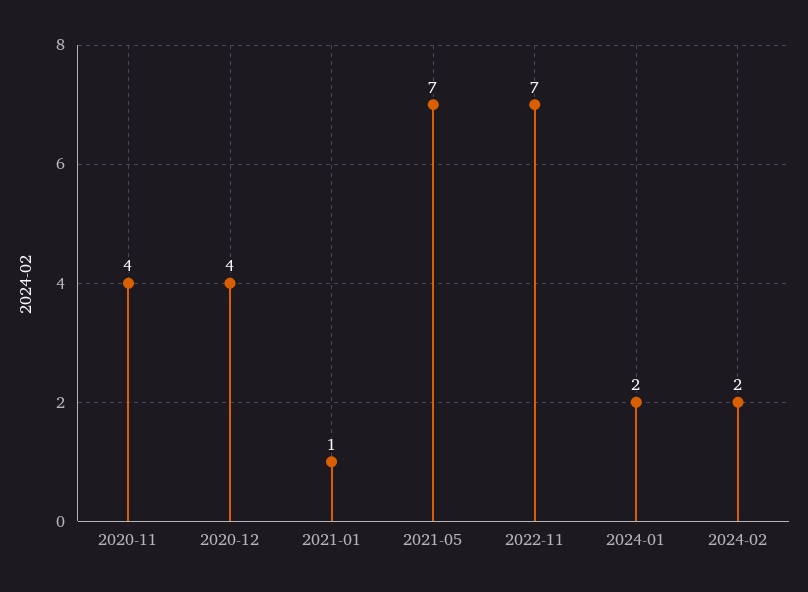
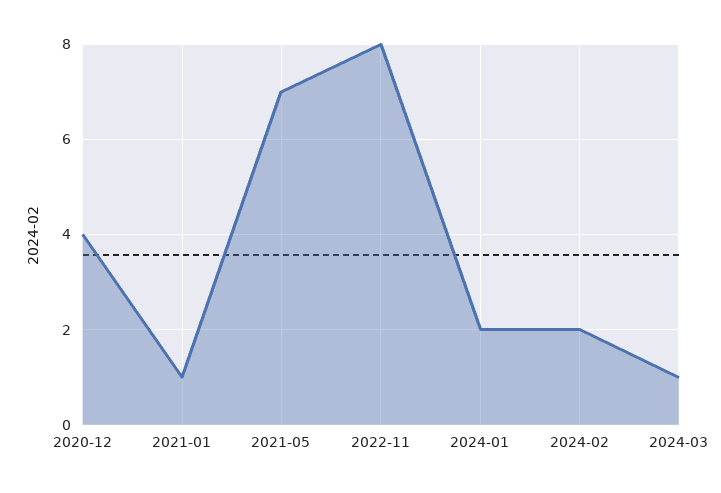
2020-11: 4 -> none
2022-11: 7 -> 8
2024-03: none -> 1

